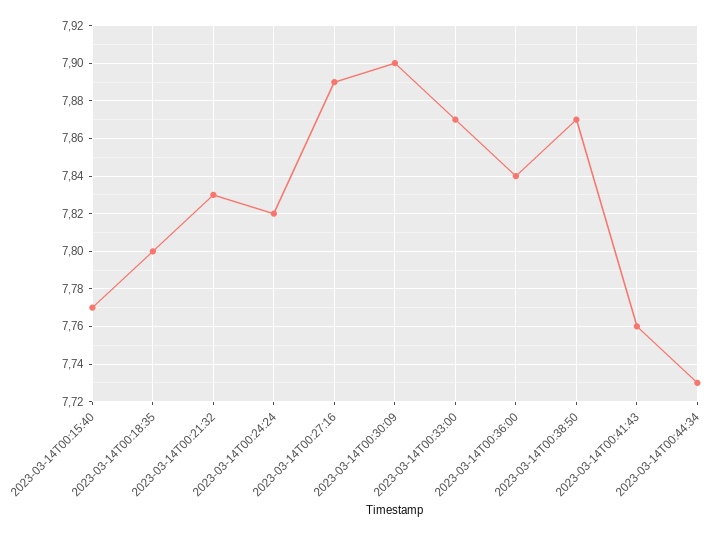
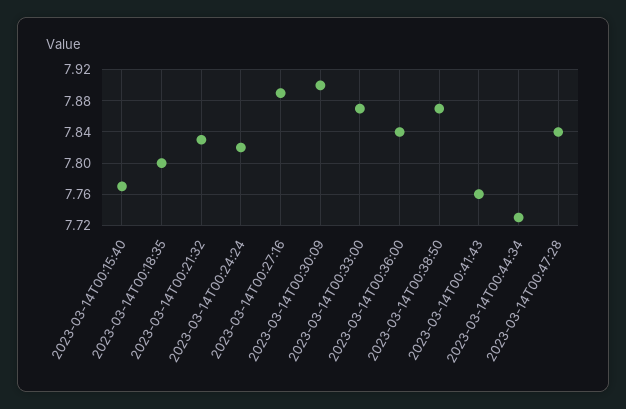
2023-03-14T00:47:28: none -> 7.84

